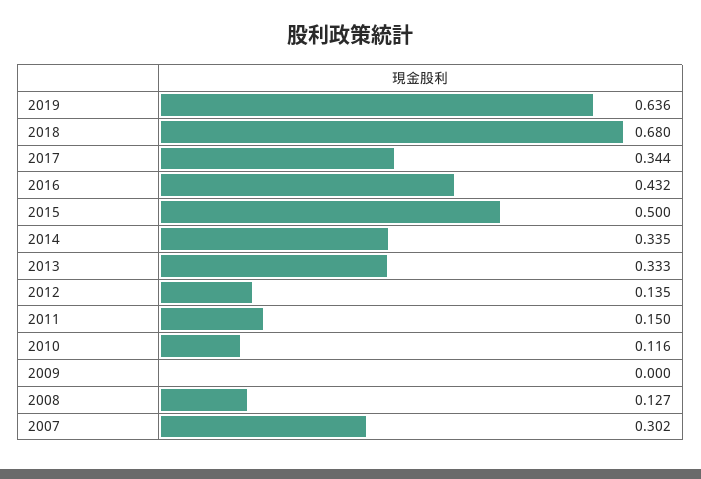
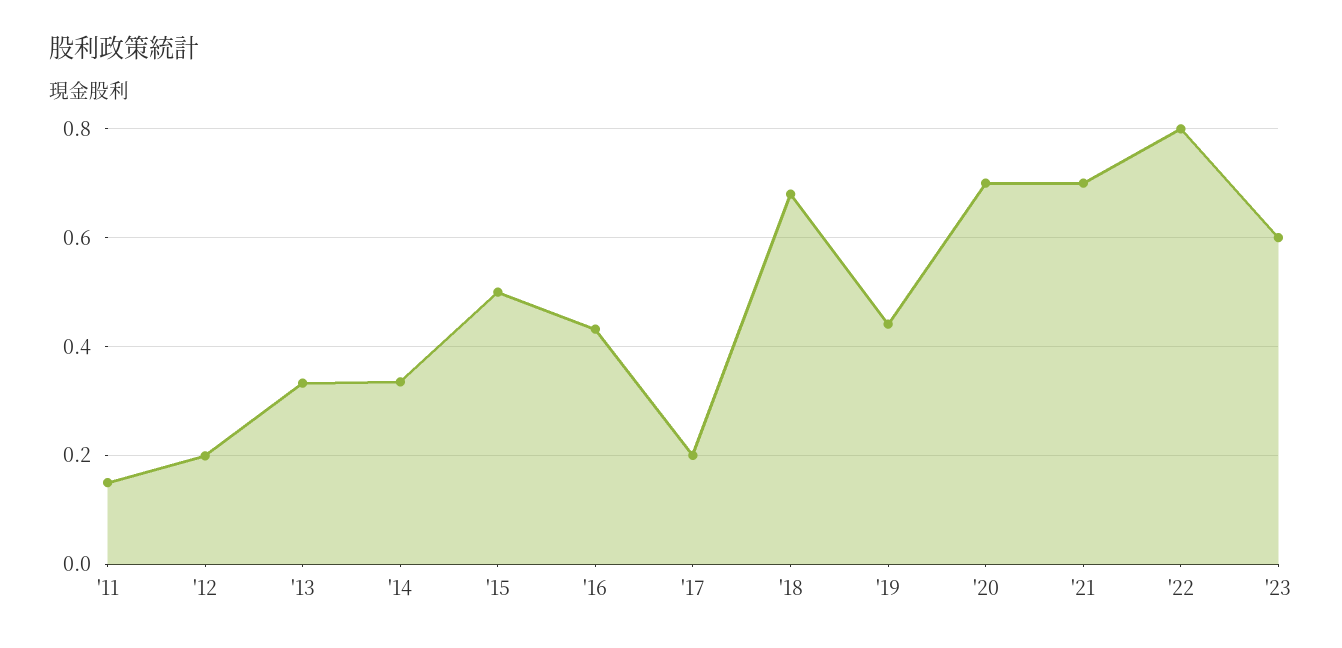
2019: 0.636 -> 0.44
2017: 0.344 -> 0.2
2012: 0.135 -> 0.2
2010: 0.116 -> none
2009: 0 -> none
2008: 0.127 -> none
2007: 0.302 -> none
'20: none -> 0.7
'21: none -> 0.7
'22: none -> 0.8
'23: none -> 0.6

